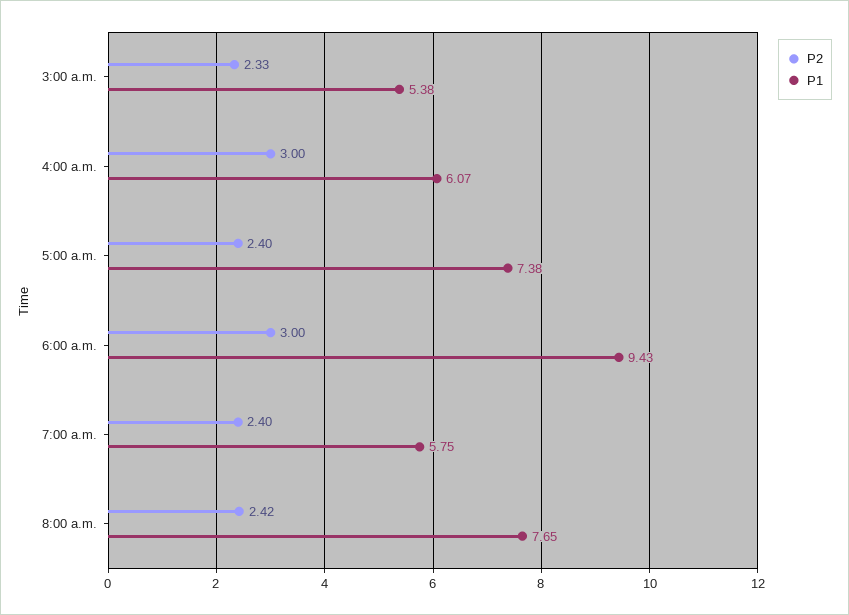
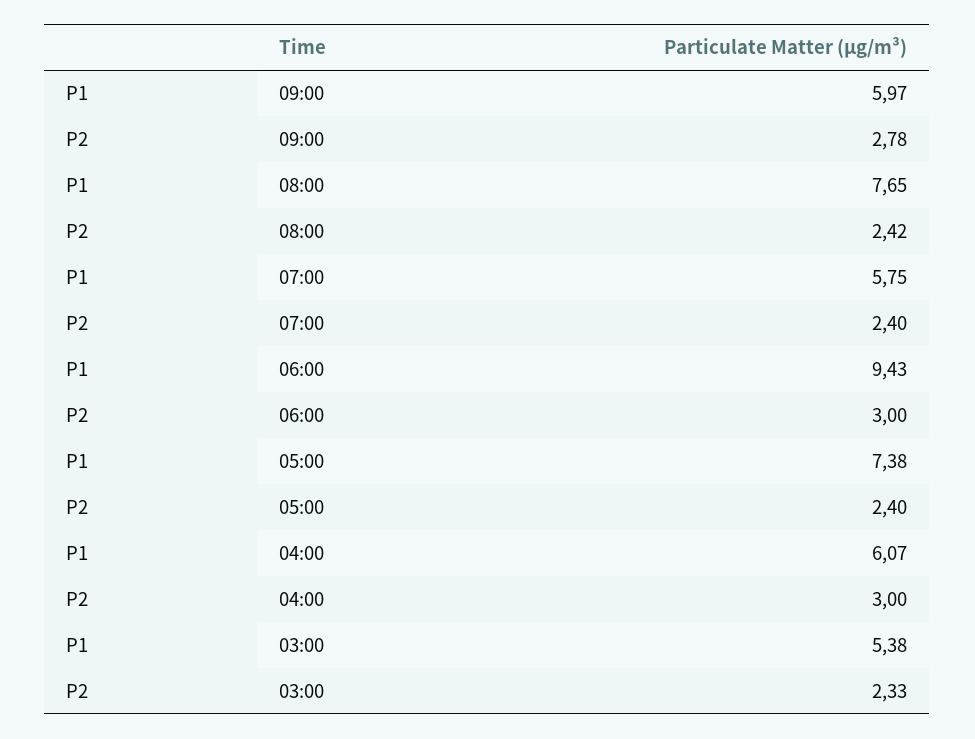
P1, 09:00: none -> 5.97
P2, 09:00: none -> 2.78

